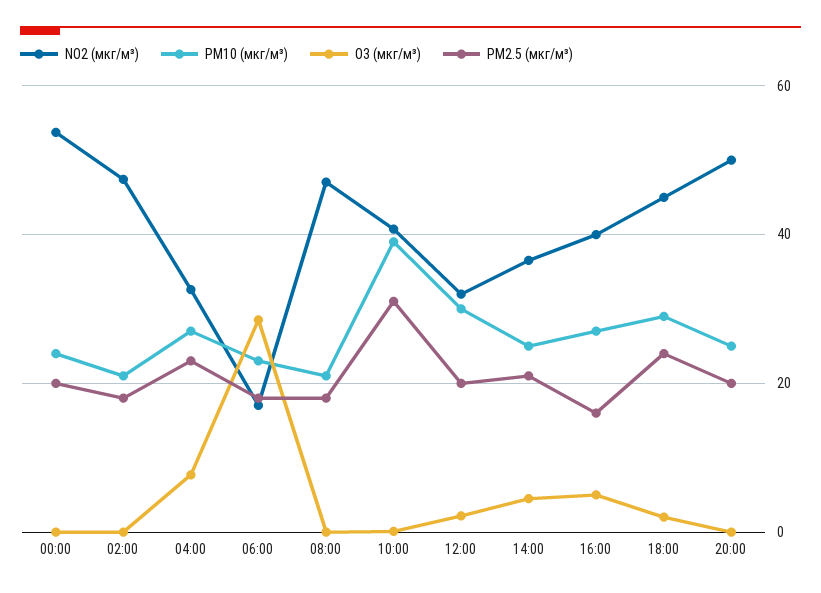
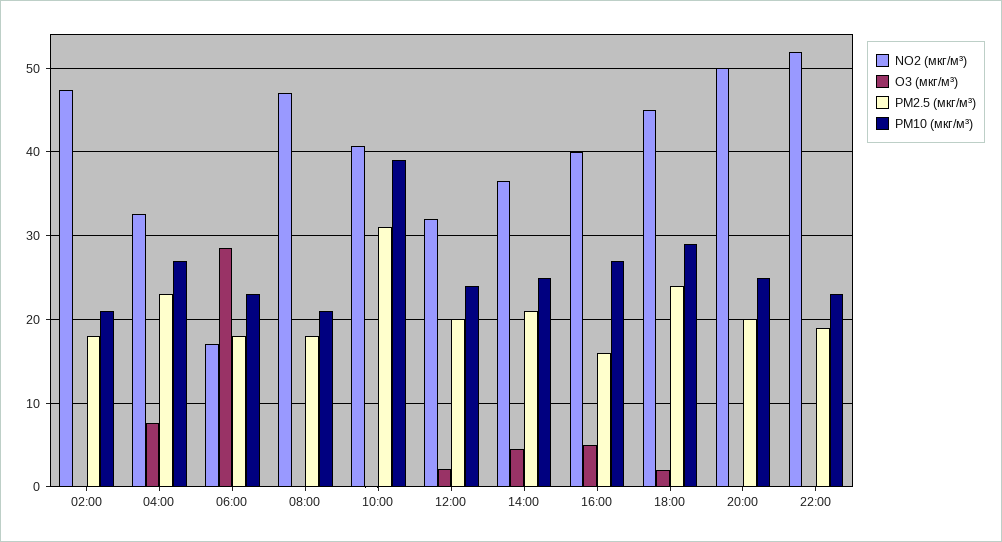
NO2 (мкг/м³), 00:00: 54 -> none
PM10 (мкг/м³), 00:00: 24 -> none
O3 (мкг/м³), 00:00: 0 -> none
PM2.5 (мкг/м³), 00:00: 20 -> none
PM10 (мкг/м³), 12:00: 30 -> 24
NO2 (мкг/м³), 22:00: none -> 52
O3 (мкг/м³), 22:00: none -> 0
PM2.5 (мкг/м³), 22:00: none -> 19
PM10 (мкг/м³), 22:00: none -> 23

